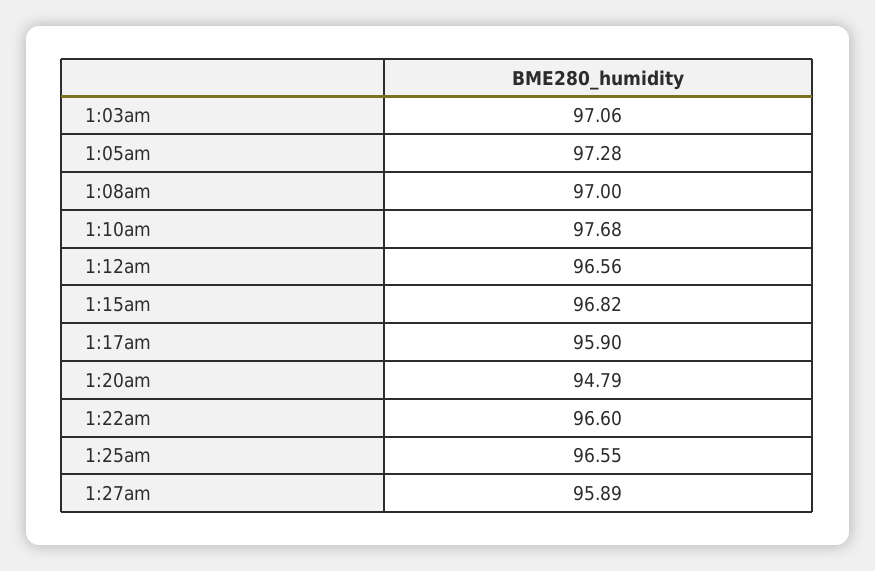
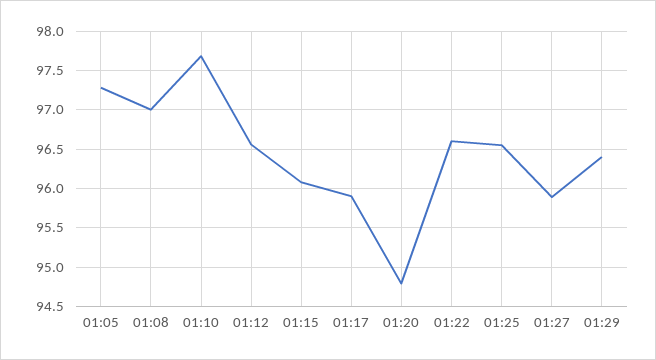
1:03am: 97.06 -> none
1:15am: 96.82 -> 96.1
01:29: none -> 96.4

